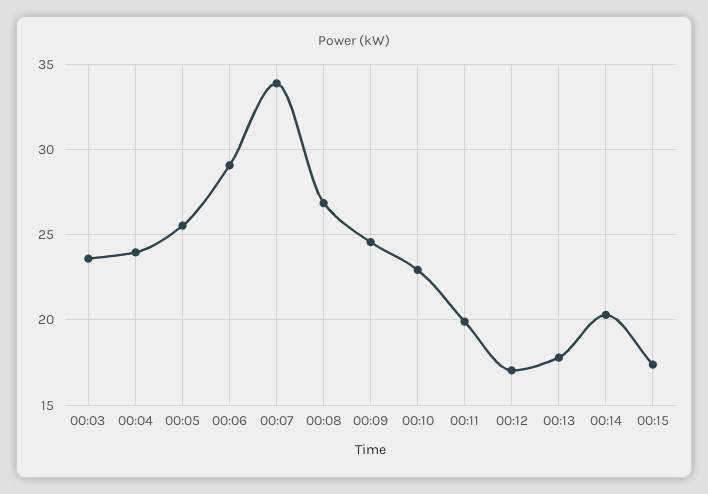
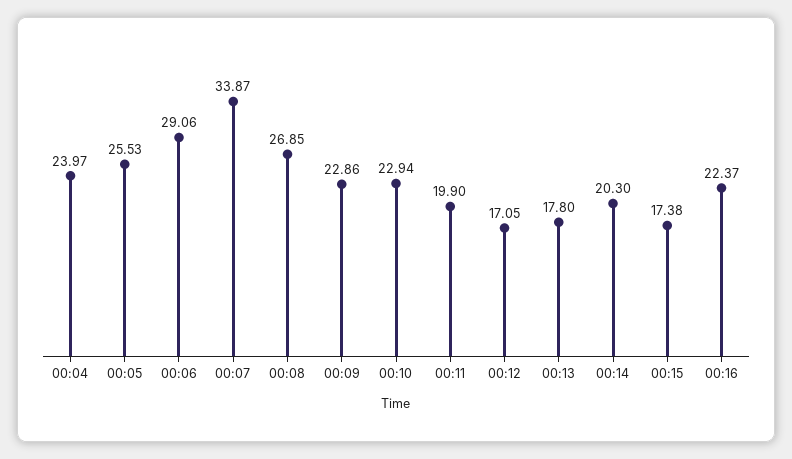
00:03: 23.5 -> none
00:09: 24.5 -> 22.86
00:16: none -> 22.37

